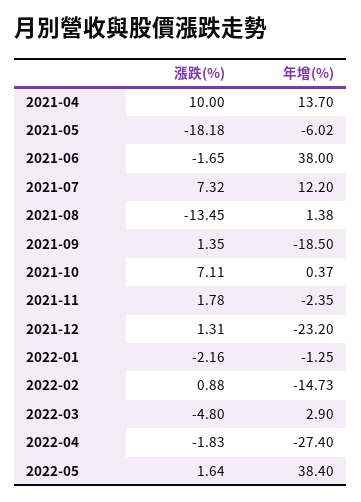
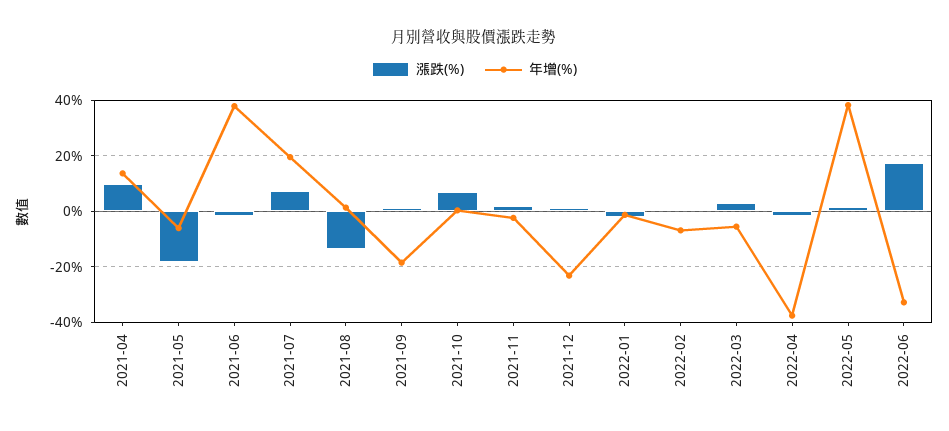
年增(%), 2021-07: 12.2 -> 20
年增(%), 2022-02: -14.73 -> -7.5
漲跌(%), 2022-03: -4.8 -> 2.5
年增(%), 2022-03: 2.9 -> -5
年增(%), 2022-04: -27.4 -> -37.5
漲跌(%), 2022-06: none -> 17.5
年增(%), 2022-06: none -> -32.5

